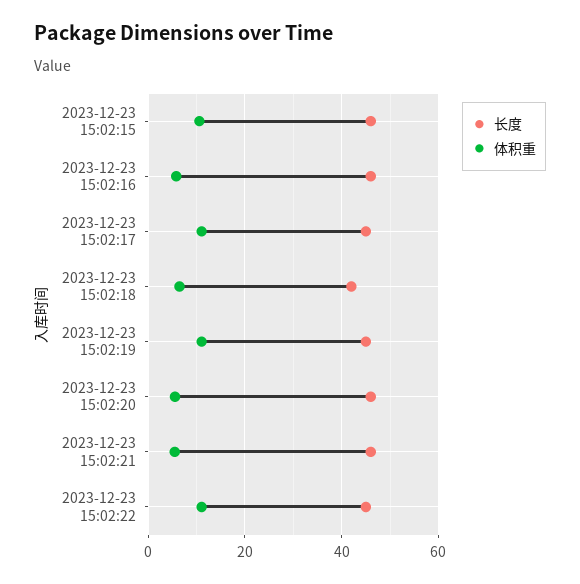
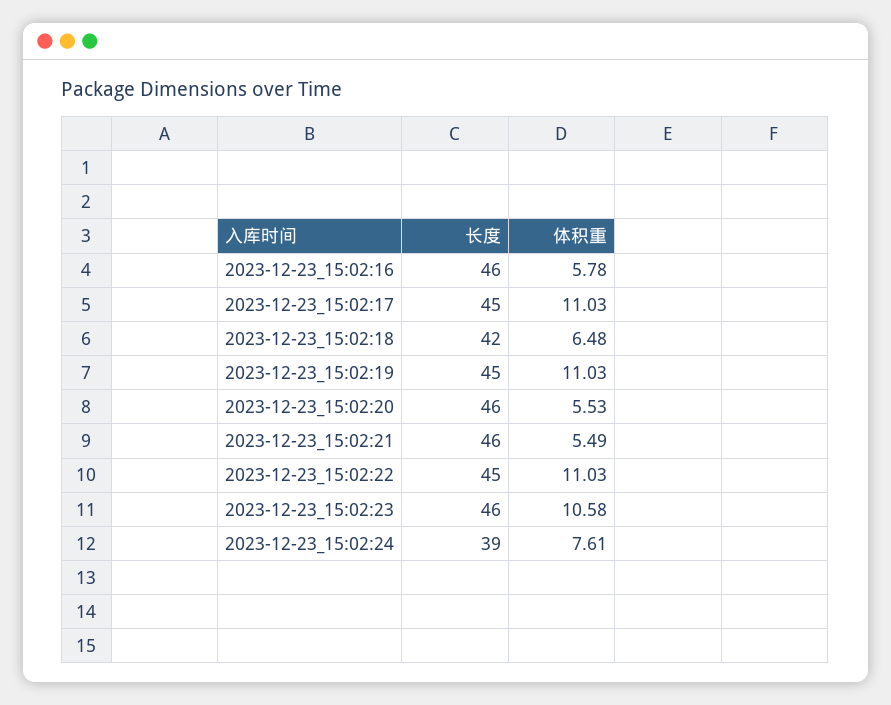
长度, 2023-12-23 15:02:15: 46 -> none
体积重, 2023-12-23 15:02:15: 10 -> none
长度, 2023-12-23_15:02:23: none -> 46
体积重, 2023-12-23_15:02:23: none -> 10.58
长度, 2023-12-23_15:02:24: none -> 39
体积重, 2023-12-23_15:02:24: none -> 7.61

